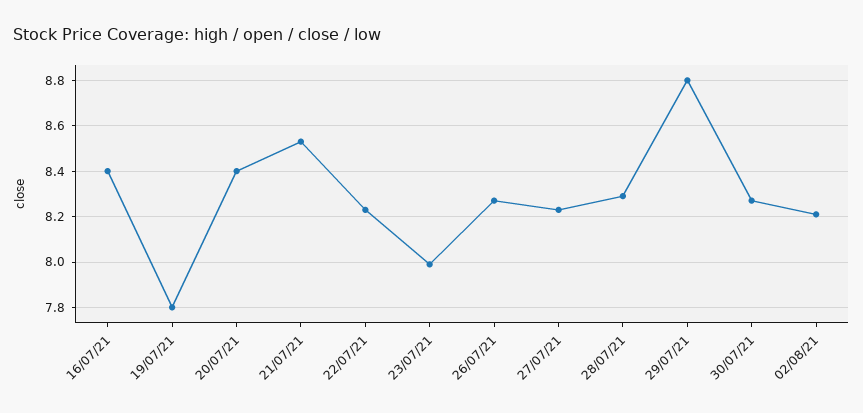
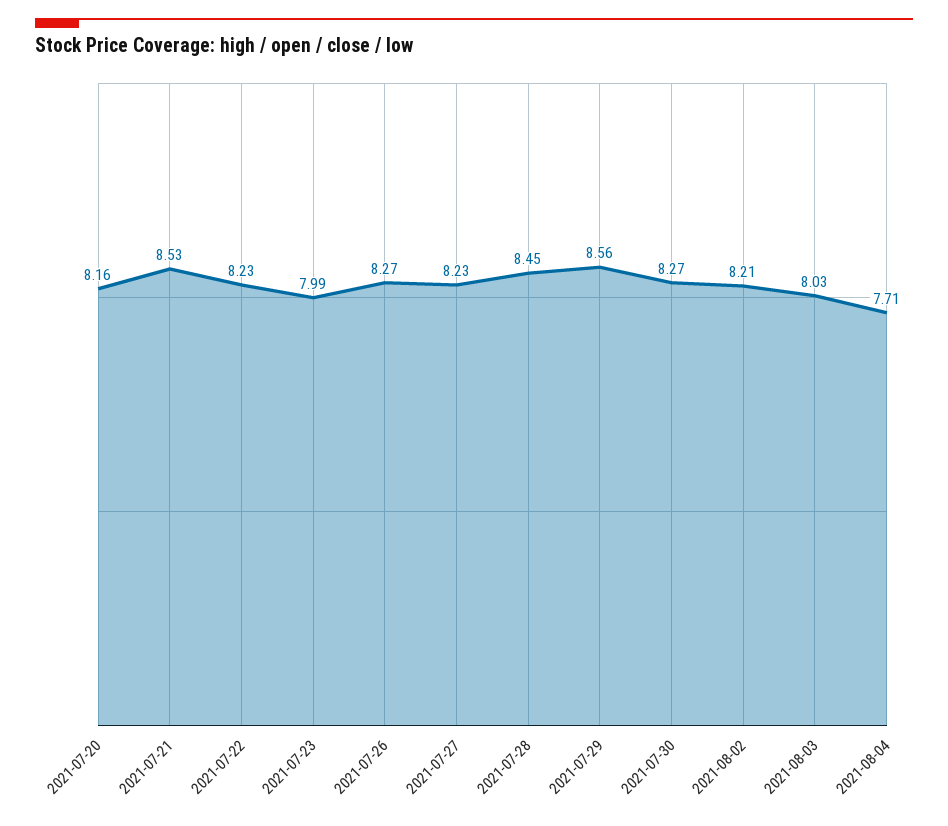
16/07/21: 8.4 -> none
19/07/21: 7.8 -> none
20/07/21: 8.4 -> 8.16
28/07/21: 8.3 -> 8.45
29/07/21: 8.8 -> 8.56
2021-08-03: none -> 8.03
2021-08-04: none -> 7.71

